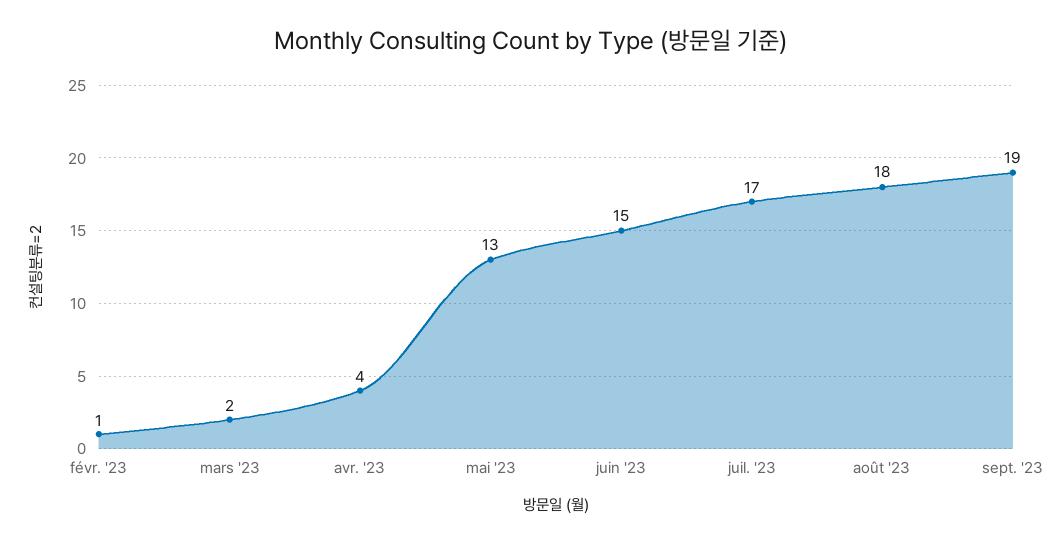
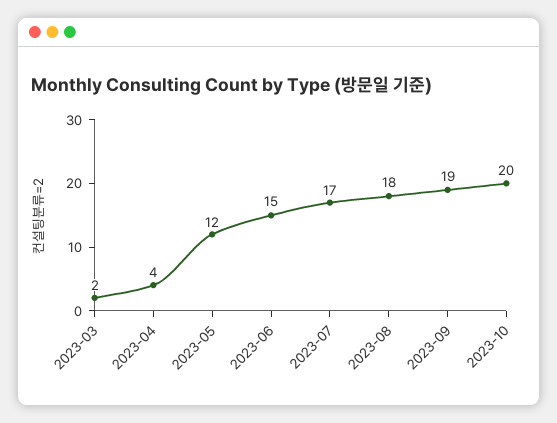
févr. '23: 1 -> none
mai '23: 13 -> 12
2023-10: none -> 20

